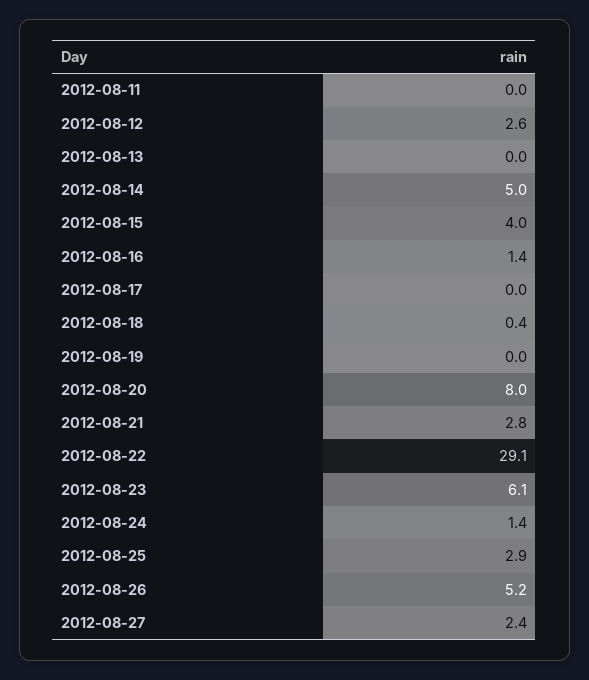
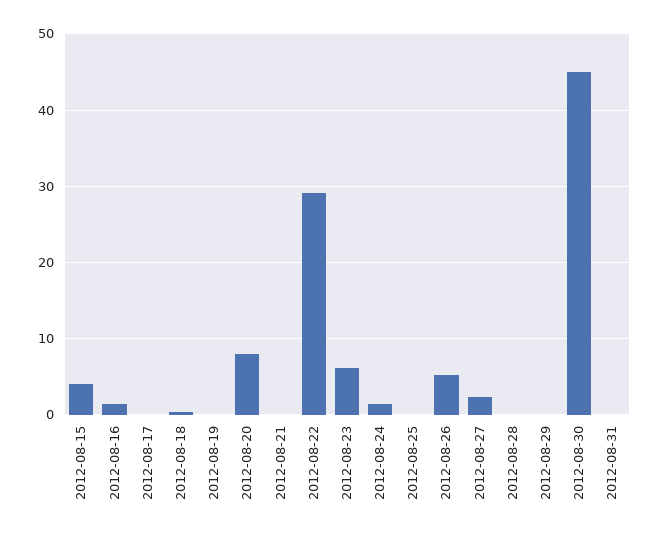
2012-08-11: 0 -> none
2012-08-12: 2.6 -> none
2012-08-13: 0 -> none
2012-08-14: 5 -> none
2012-08-21: 2.8 -> 0
2012-08-25: 2.9 -> 0
2012-08-28: none -> 0
2012-08-29: none -> 0
2012-08-30: none -> 45
2012-08-31: none -> 0

